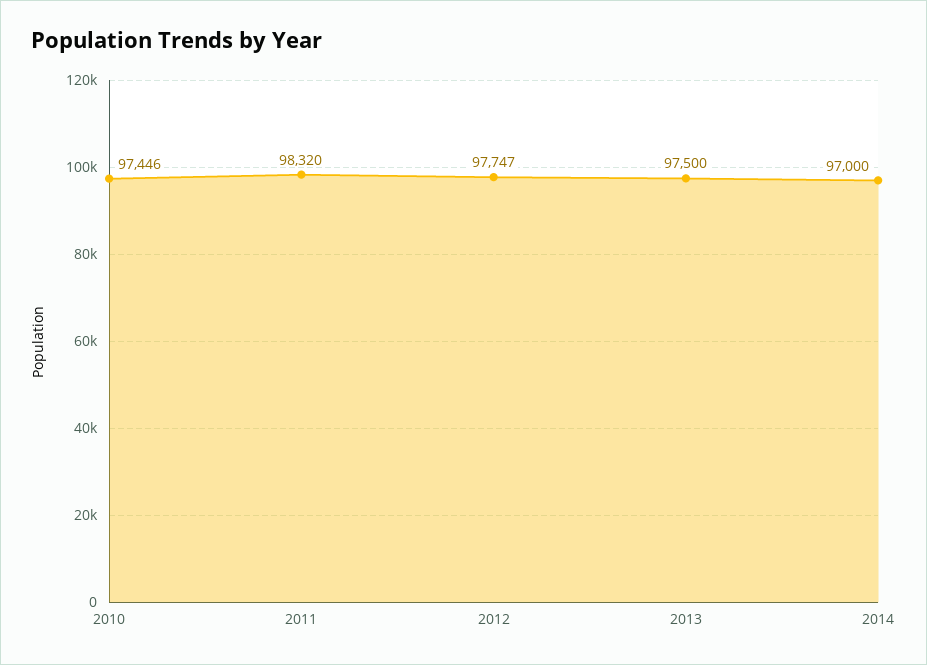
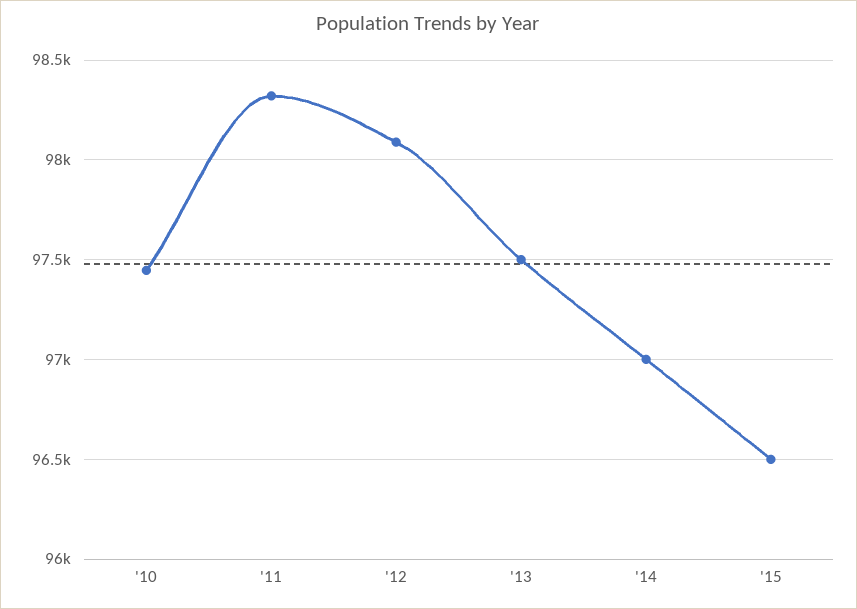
2012: 97747 -> 98100
'15: none -> 96500

